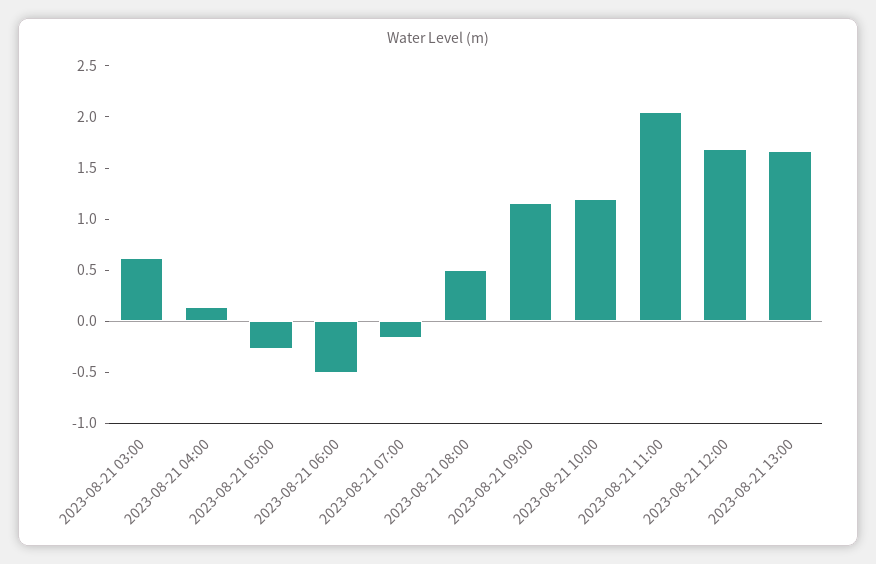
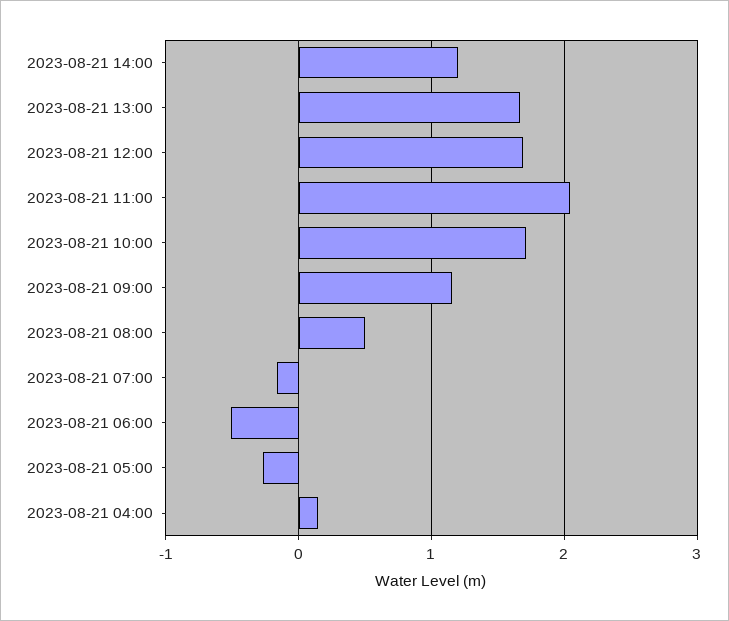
2023-08-21 03:00: 0.6 -> none
2023-08-21 10:00: 1.2 -> 1.7
2023-08-21 14:00: none -> 1.2

